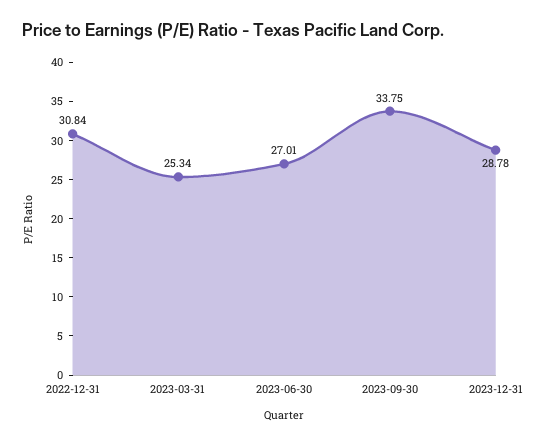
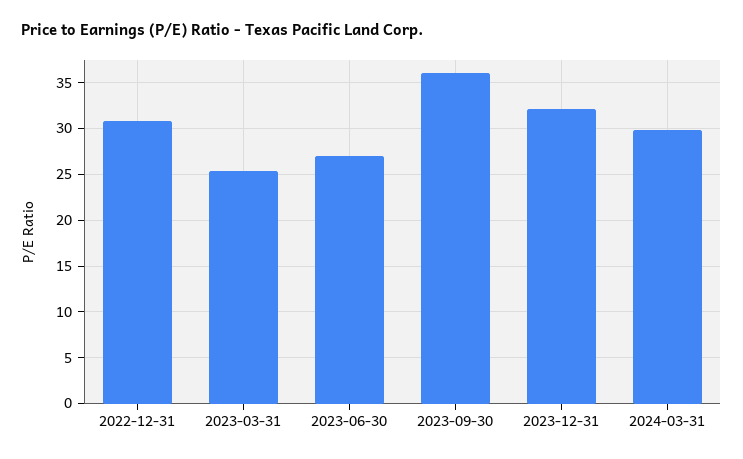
2023-09-30: 33.75 -> 36
2023-12-31: 28.78 -> 32
2024-03-31: none -> 30

